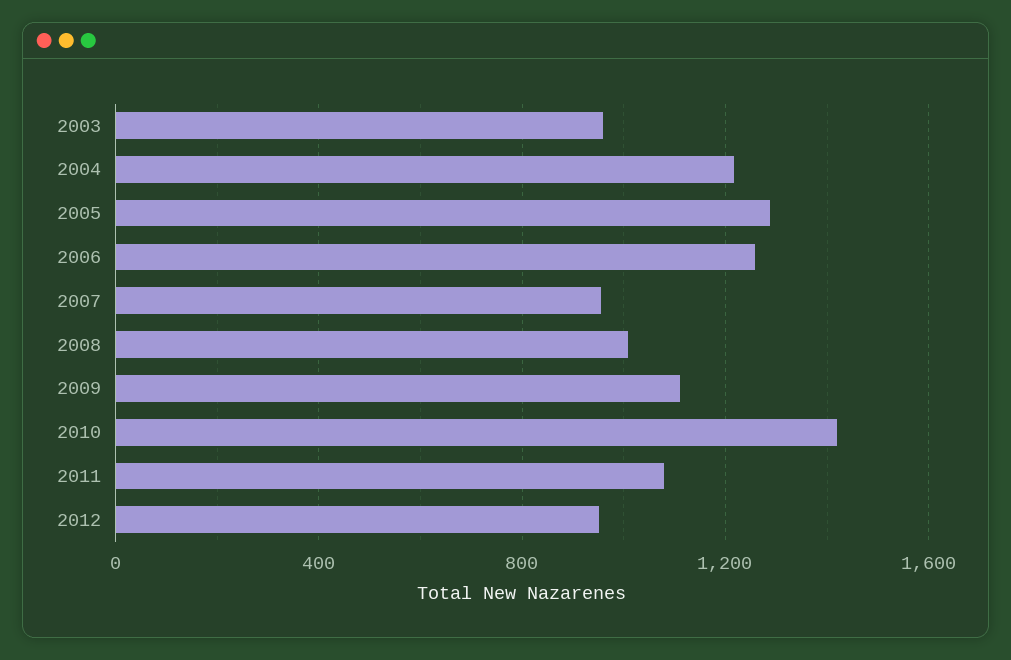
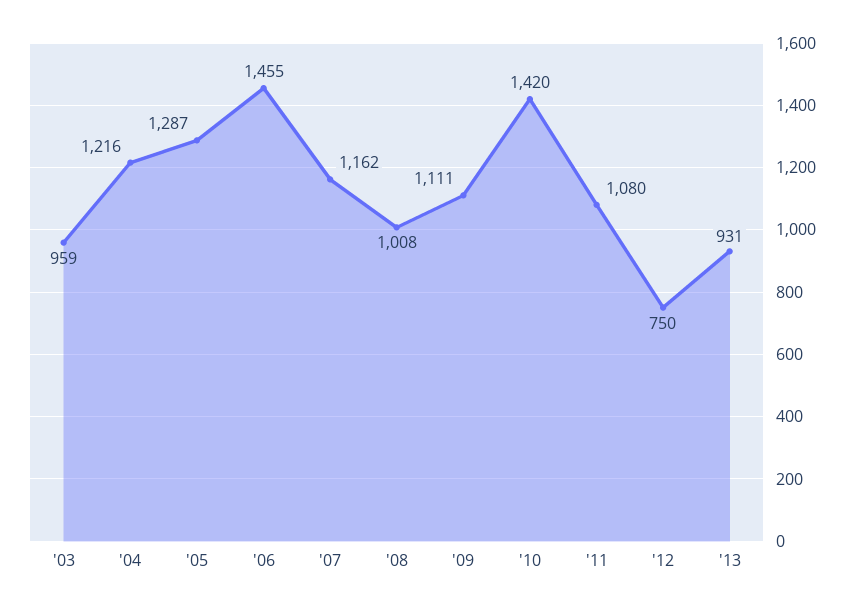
2006: 1250 -> 1455
2007: 950 -> 1162
2012: 950 -> 750
'13: none -> 931

